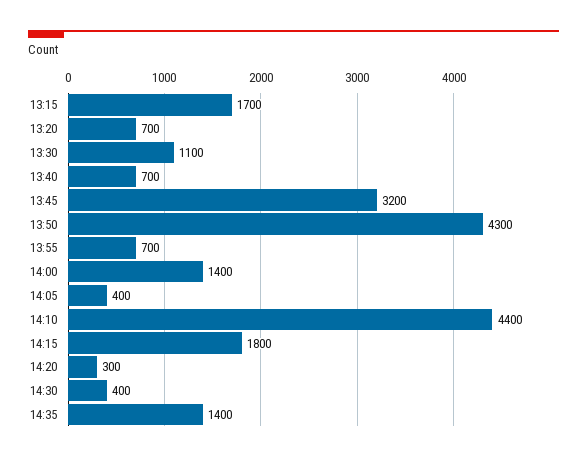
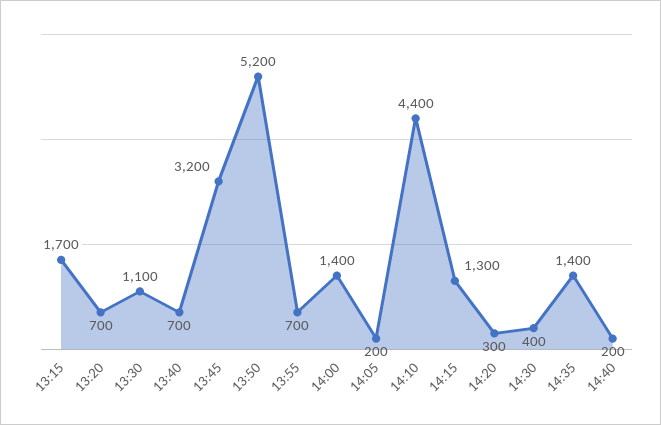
13:50: 4300 -> 5200
14:05: 400 -> 200
14:15: 1800 -> 1300
14:40: none -> 200

